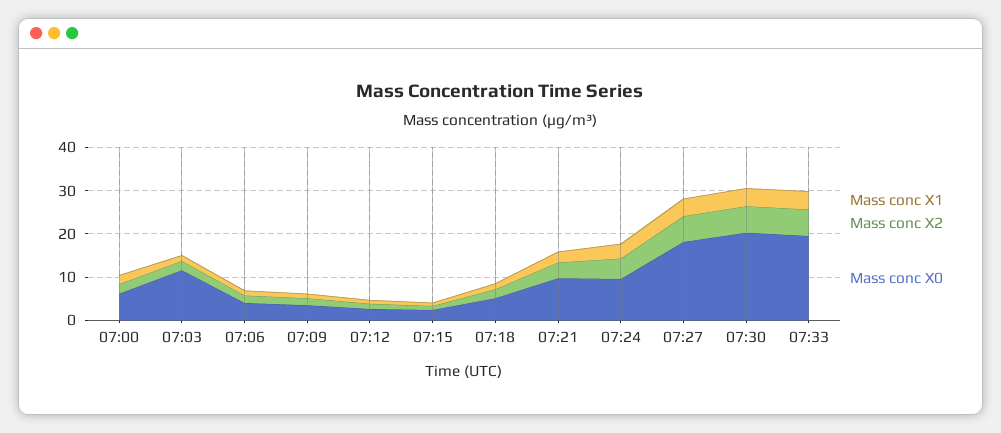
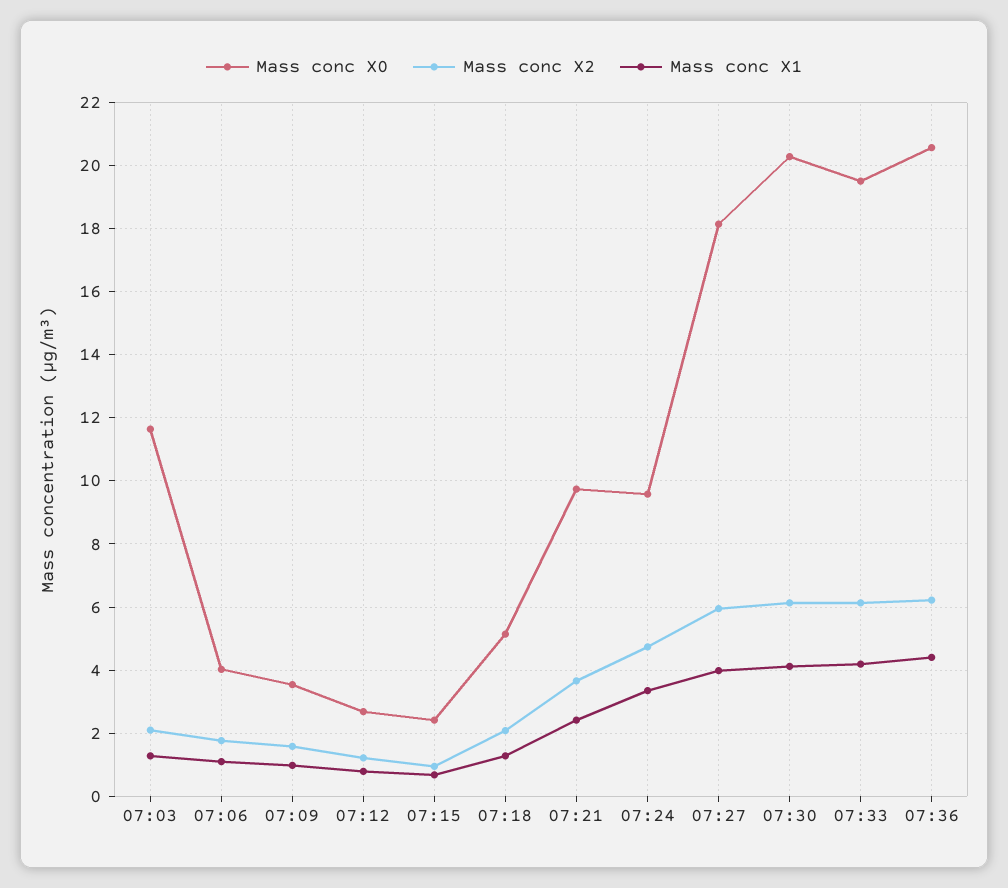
Mass conc X1, 07:00: 2 -> none
Mass conc X2, 07:00: 2 -> none
Mass conc X0, 07:00: 6 -> none
Mass conc X0, 07:36: none -> 20.6
Mass conc X2, 07:36: none -> 6.2
Mass conc X1, 07:36: none -> 4.4

